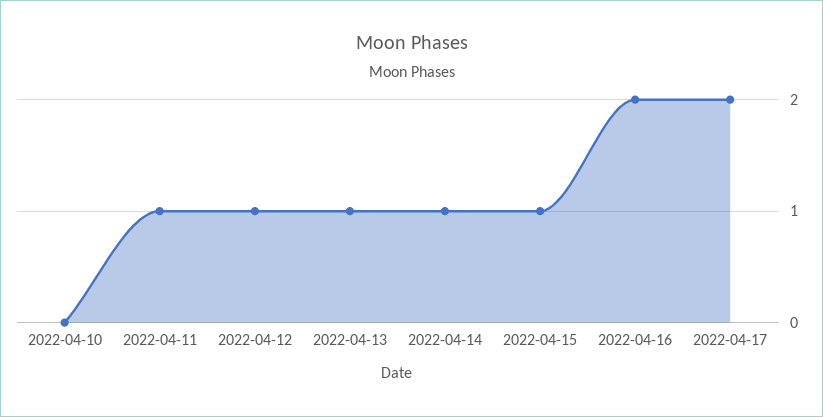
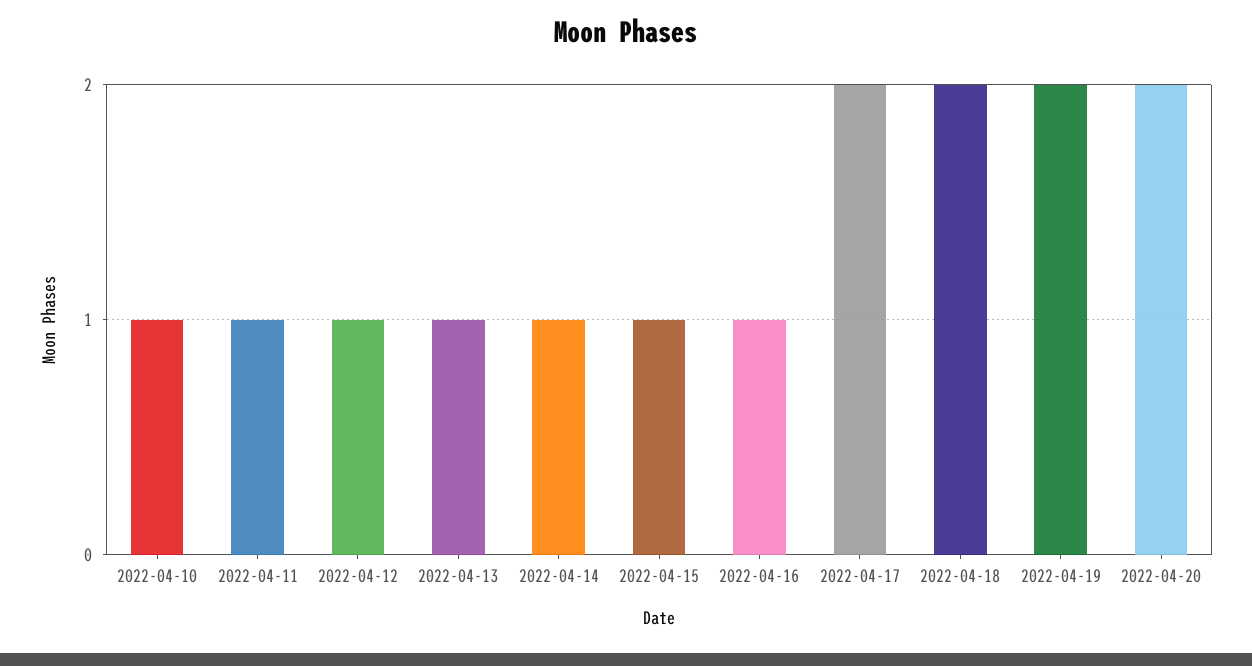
2022-04-10: 0 -> 1
2022-04-16: 2 -> 1
2022-04-18: none -> 2
2022-04-19: none -> 2
2022-04-20: none -> 2

